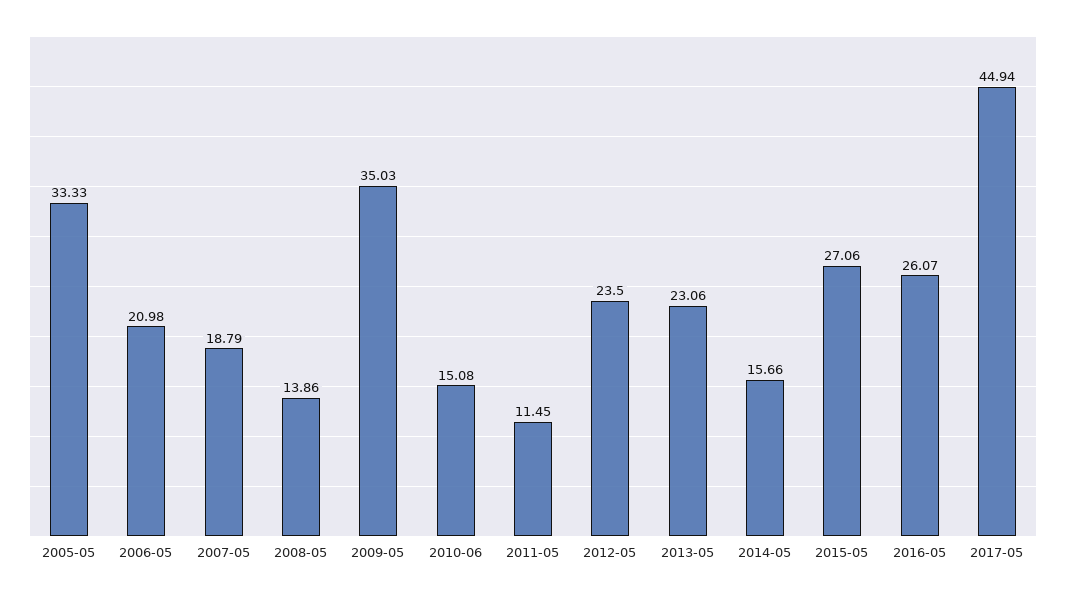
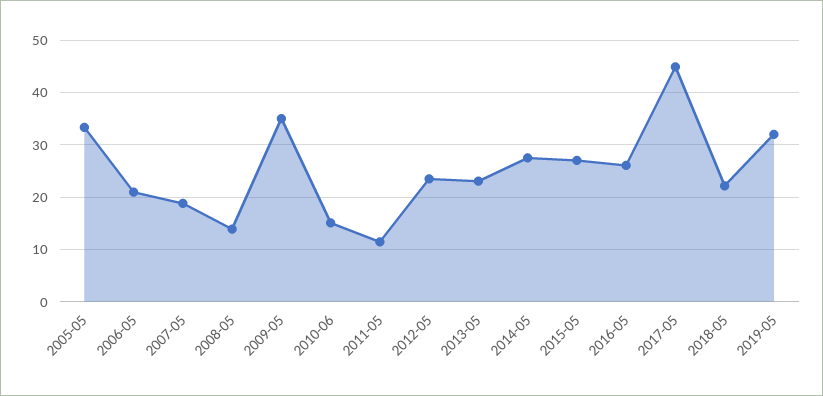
2014-05: 15.66 -> 28
2018-05: none -> 22
2019-05: none -> 32

